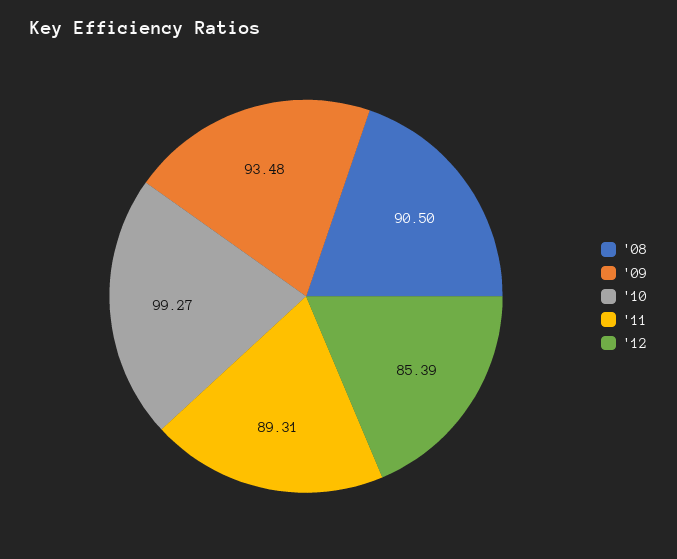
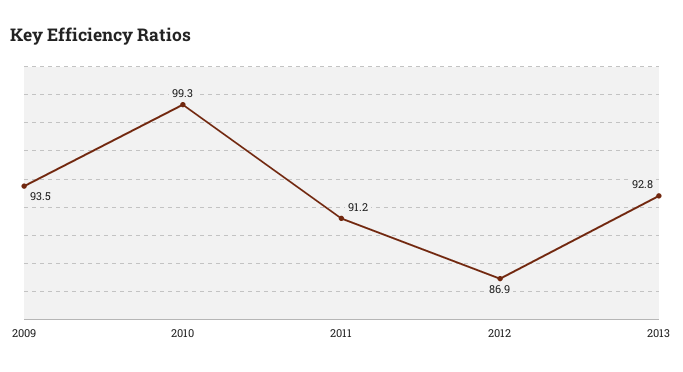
'08: 90.5 -> none
'11: 89.31 -> 91.2
'12: 85.39 -> 86.9
2013: none -> 92.8

